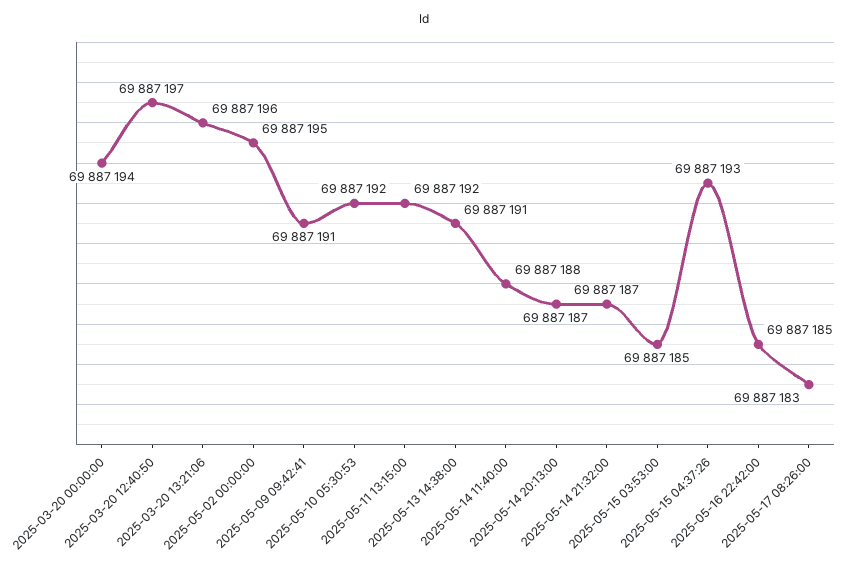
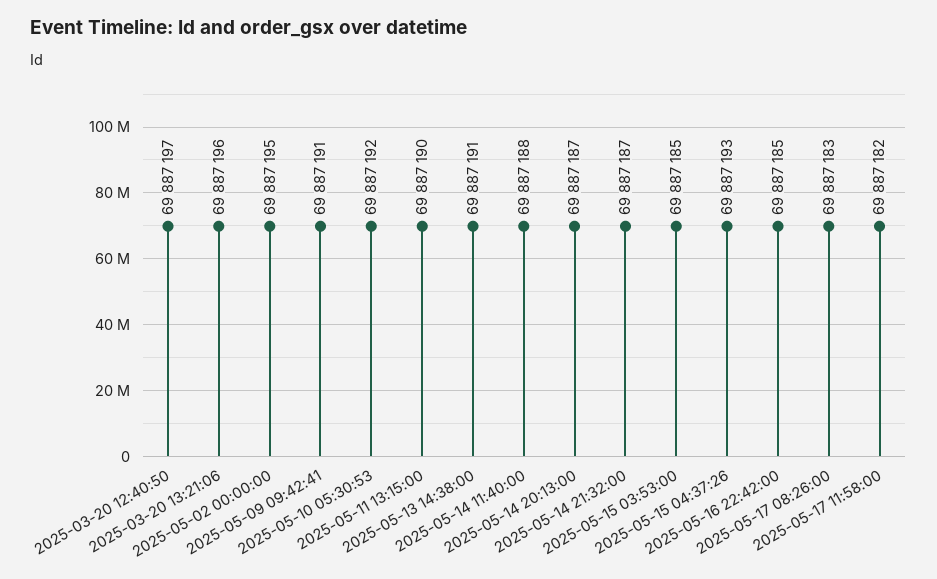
2025-03-20 00:00:00: 69887194 -> none
2025-05-11 13:15:00: 69887192 -> 69887190
2025-05-17 11:58:00: none -> 69887182

